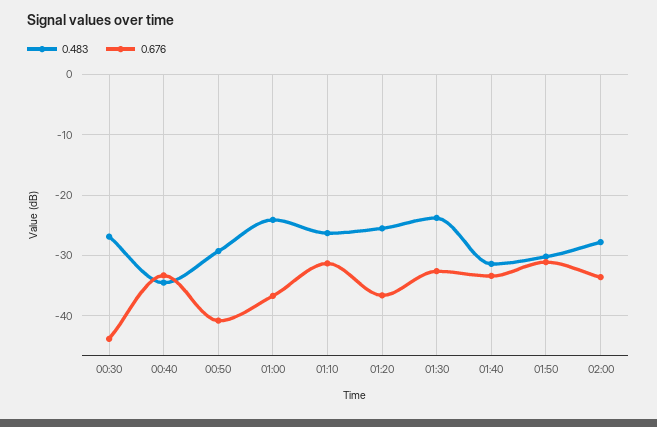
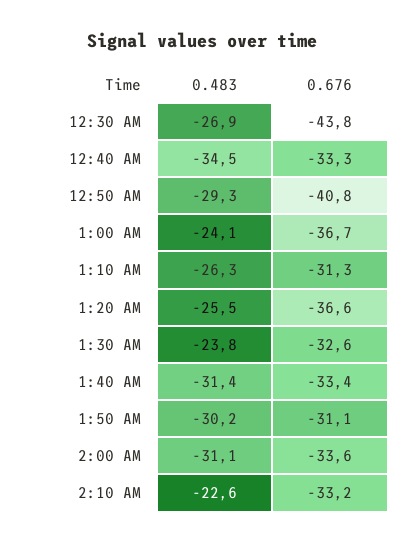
0.483, 02:00: -28 -> -31.1
0.483, 2:10 AM: none -> -22.6
0.676, 2:10 AM: none -> -33.2

